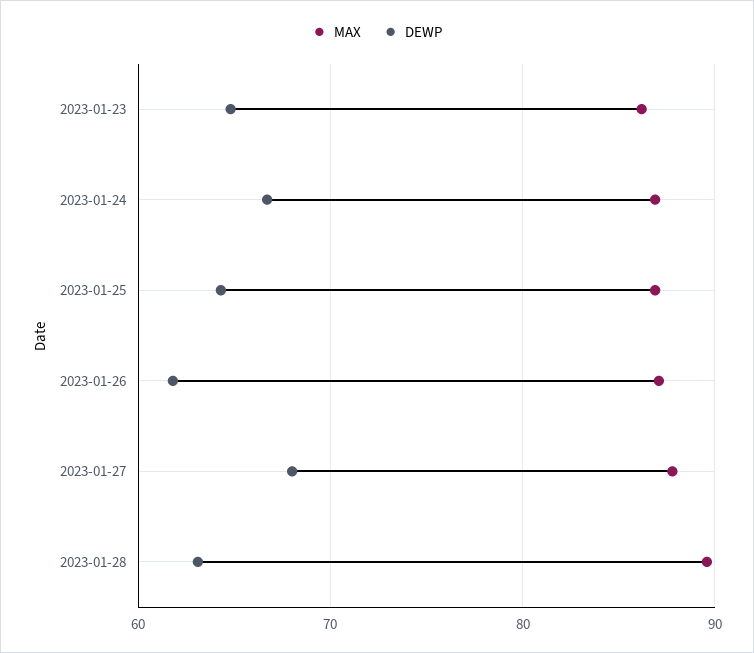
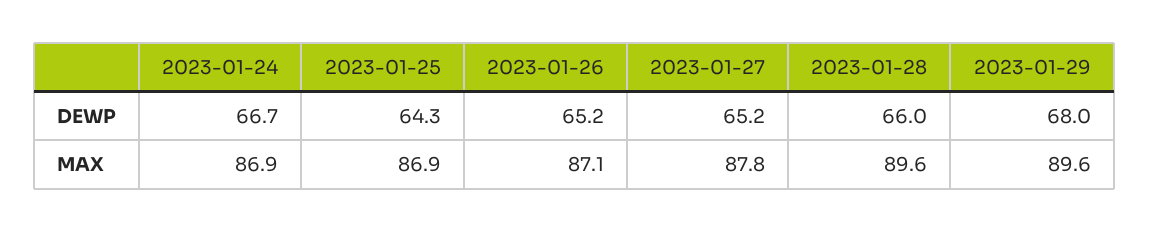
MAX, 2023-01-23: 86 -> none
DEWP, 2023-01-23: 65 -> none
DEWP, 2023-01-26: 62 -> 65.2
DEWP, 2023-01-27: 68 -> 65.2
DEWP, 2023-01-28: 63 -> 66
DEWP, 2023-01-29: none -> 68
MAX, 2023-01-29: none -> 89.6

